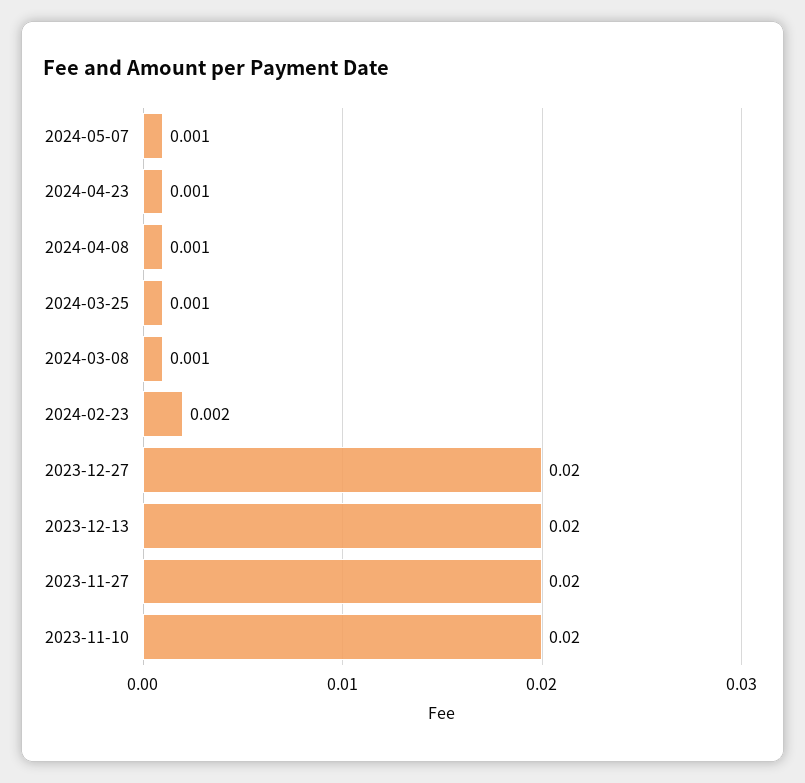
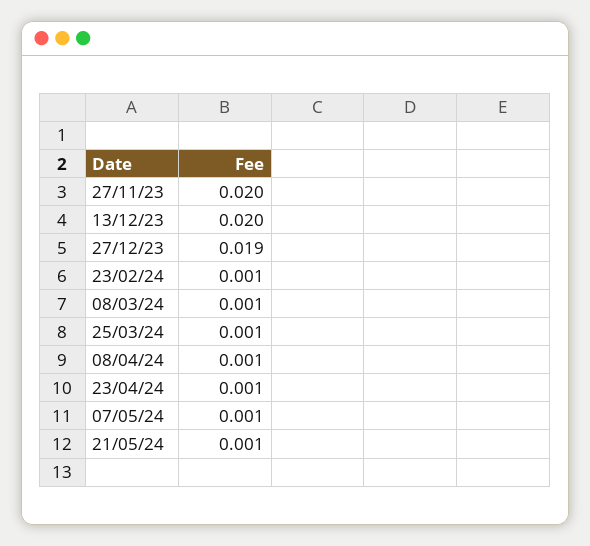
2024-02-23: 0.002 -> 0.001
2023-12-27: 0.02 -> 0.019
2023-11-10: 0.02 -> none
21/05/24: none -> 0.001

